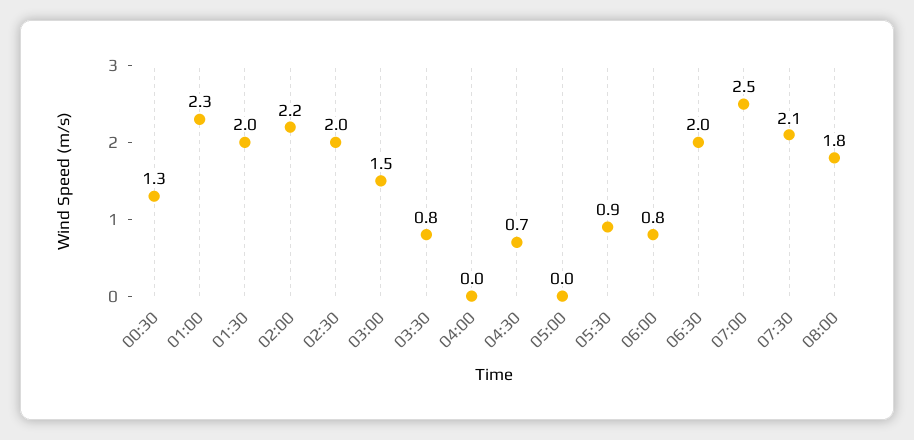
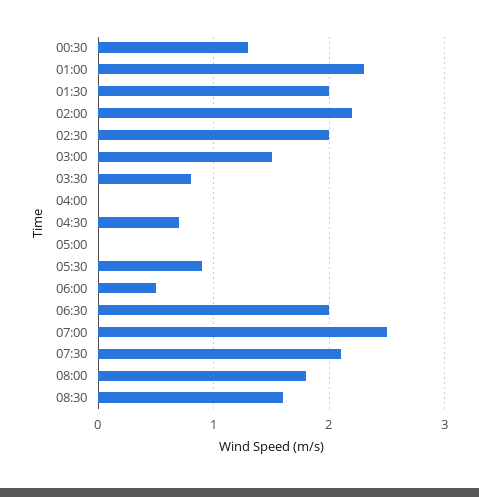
06:00: 0.8 -> 0.5
08:30: none -> 1.6

